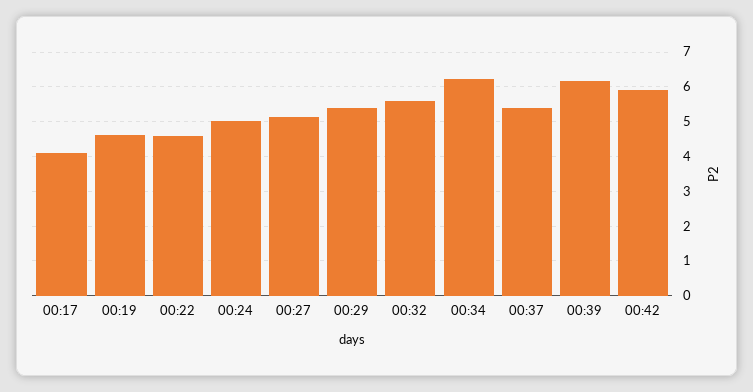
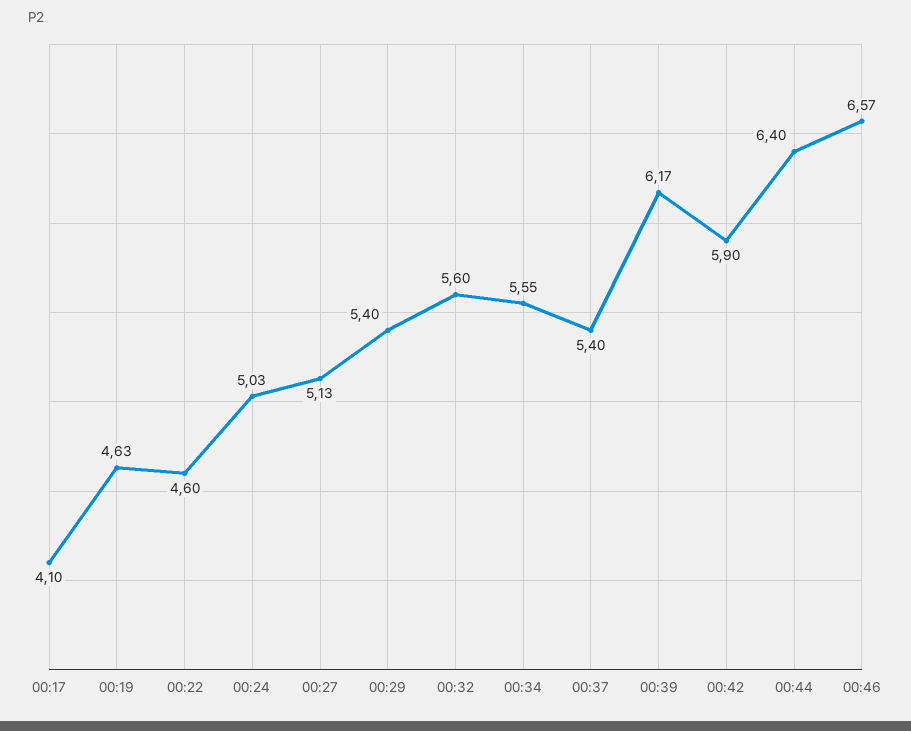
00:34: 6.2 -> 5.55
00:44: none -> 6.4
00:46: none -> 6.57

